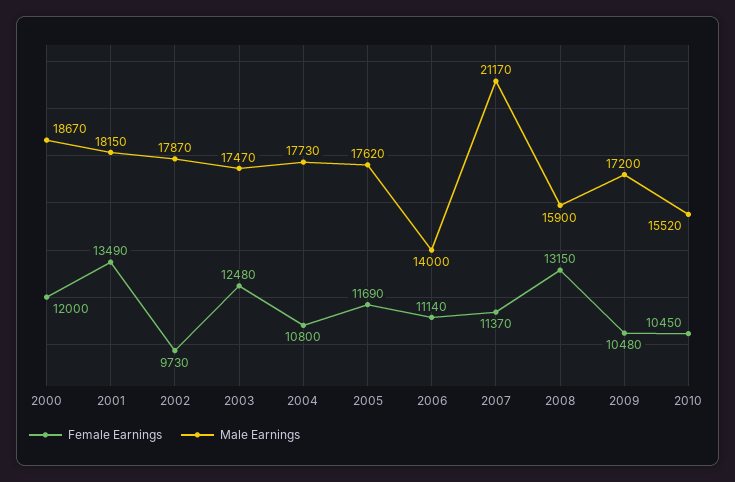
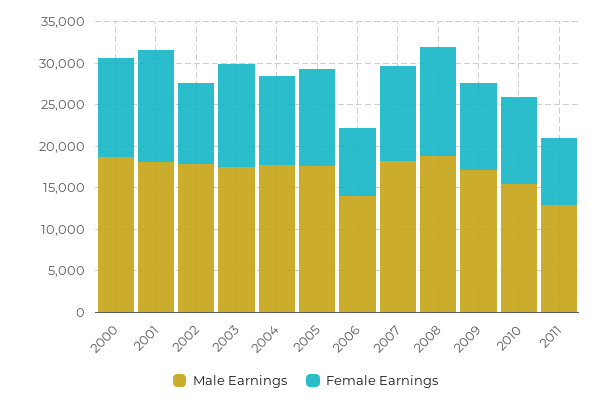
Female Earnings, 2006: 11140 -> 8000
Male Earnings, 2007: 21170 -> 18000
Male Earnings, 2008: 15900 -> 19000
Male Earnings, 2011: none -> 13000
Female Earnings, 2011: none -> 8000

